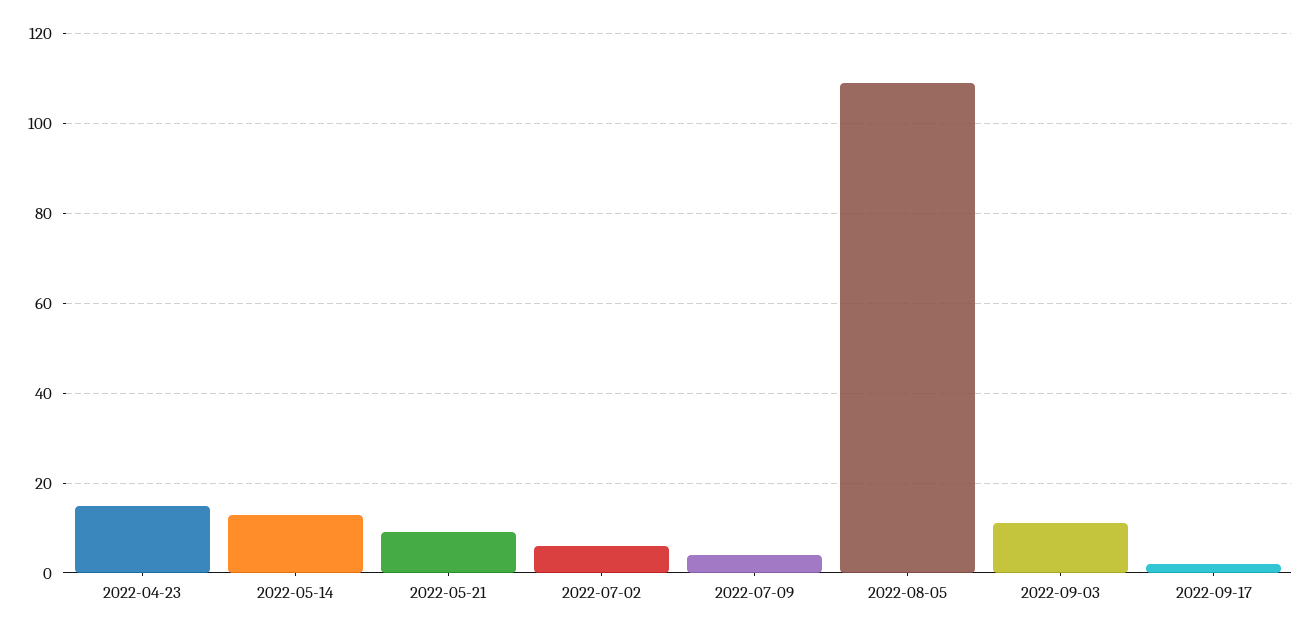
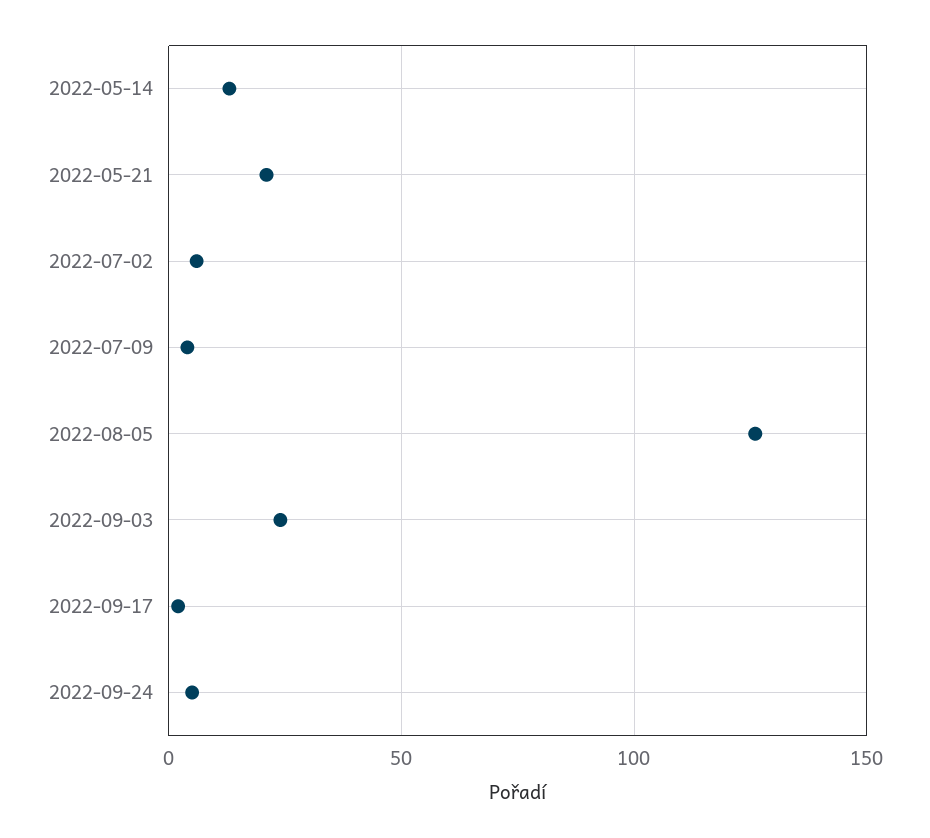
2022-04-23: 15 -> none
2022-05-21: 10 -> 20
2022-08-05: 110 -> 125
2022-09-03: 10 -> 25
2022-09-24: none -> 5

